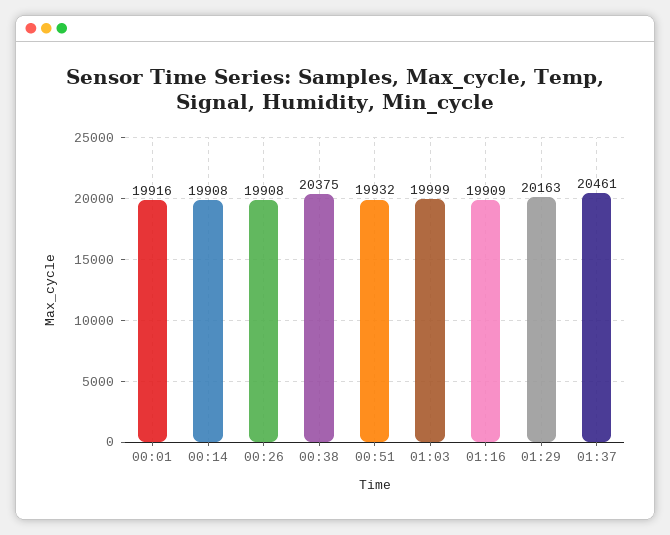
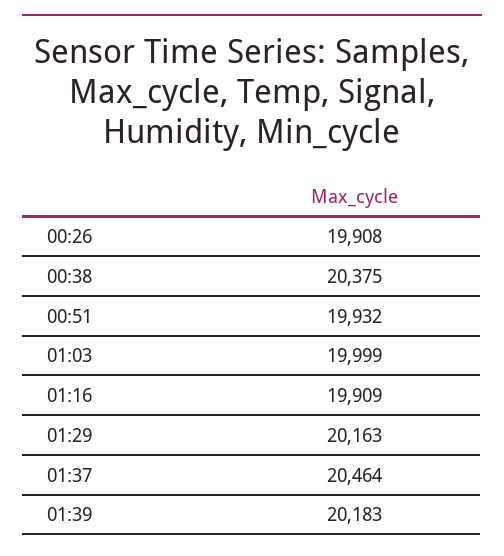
00:01: 19916 -> none
00:14: 19908 -> none
01:37: 20461 -> 20464
01:39: none -> 20183

